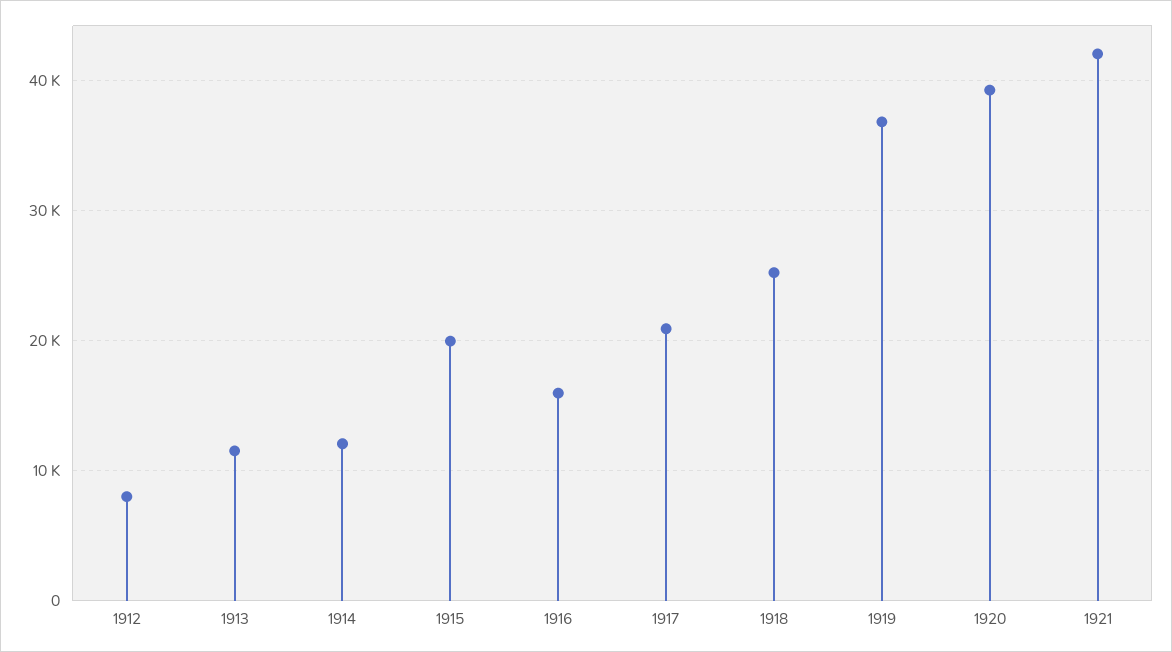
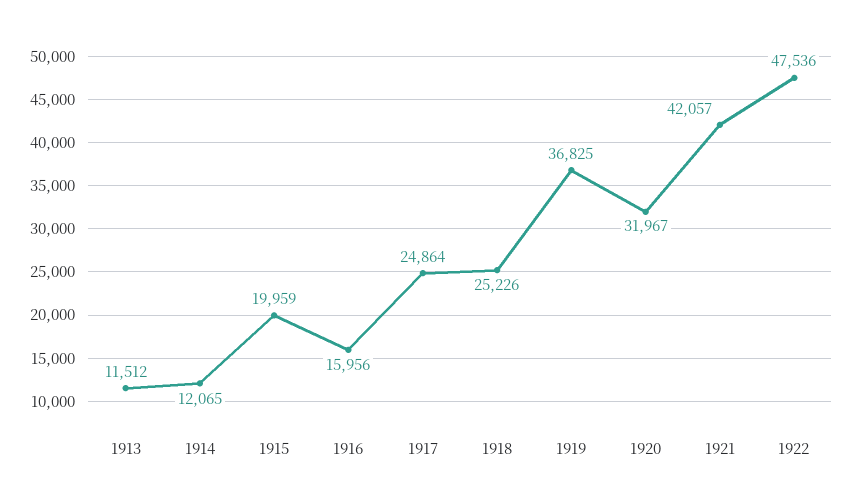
1912: 8000 -> none
1917: 21000 -> 24864
1920: 39000 -> 31967
1922: none -> 47536

